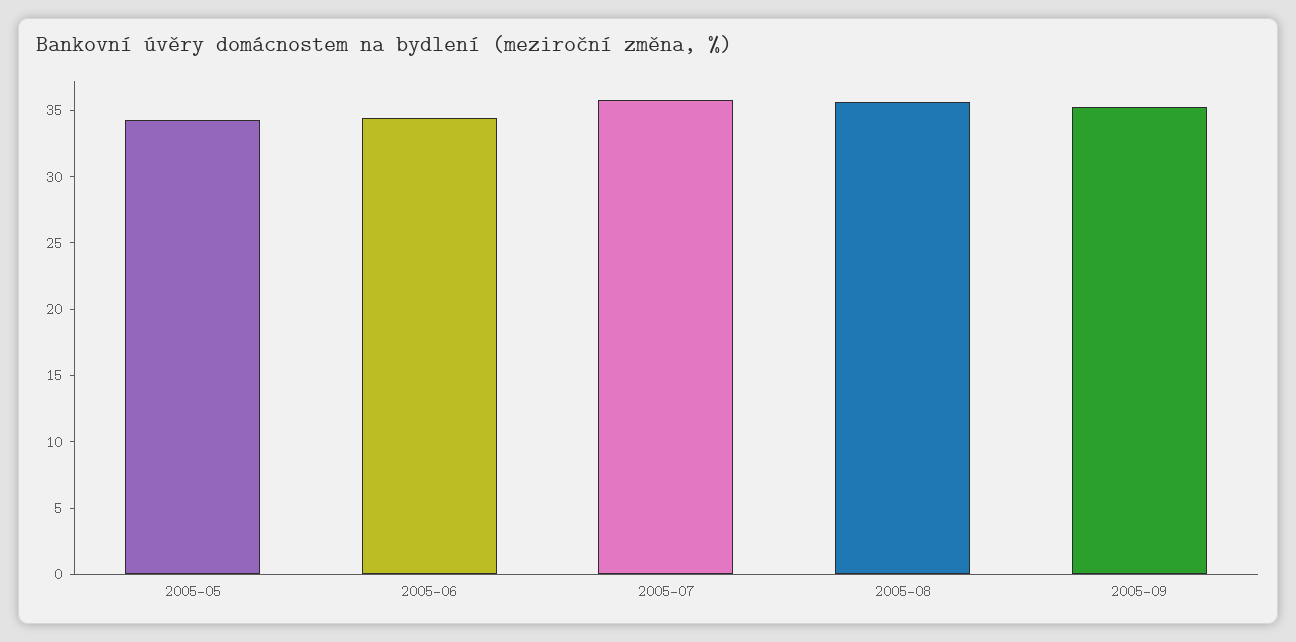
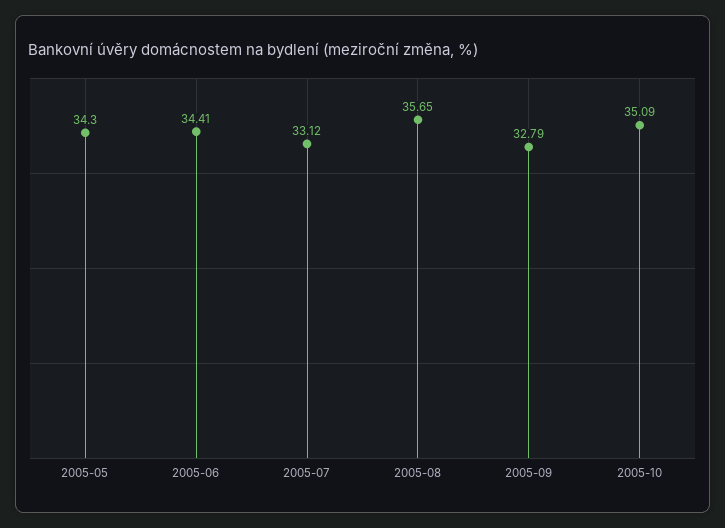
2005-07: 36 -> 33.12
2005-09: 35 -> 32.79
2005-10: none -> 35.09

